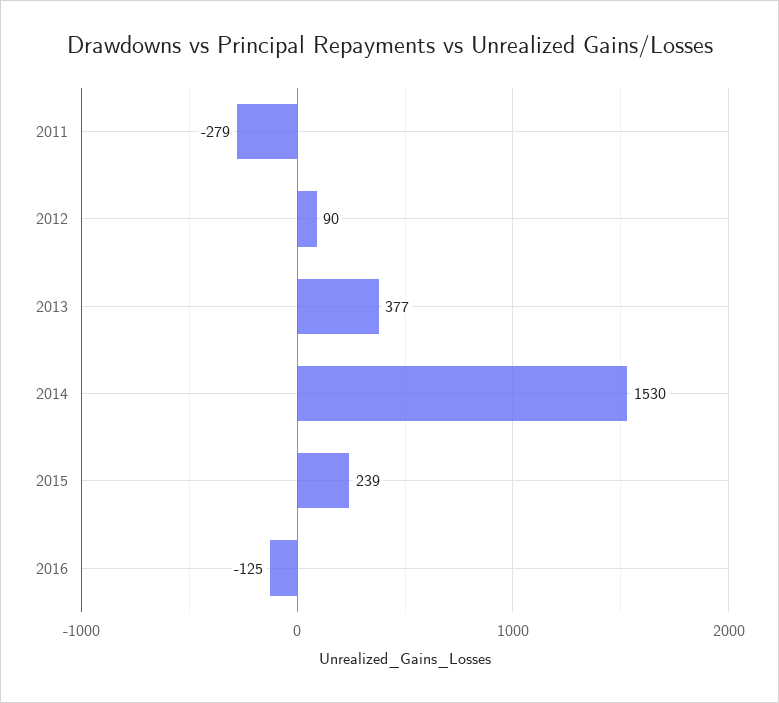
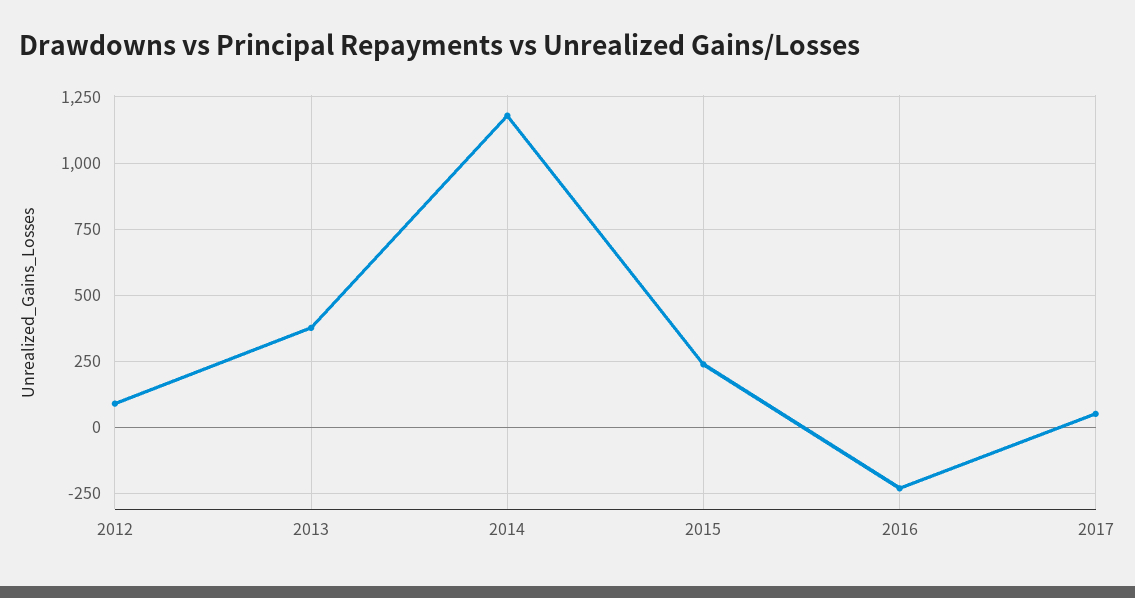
2011: -279 -> none
2014: 1530 -> 1175
2016: -125 -> -225
2017: none -> 50

